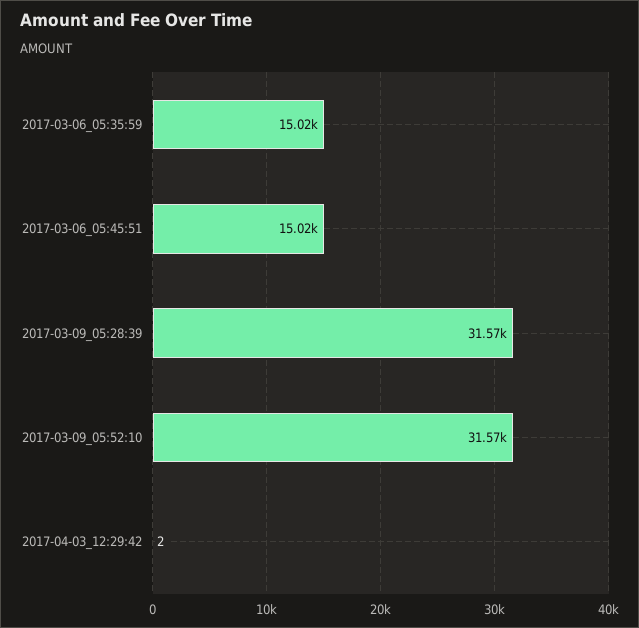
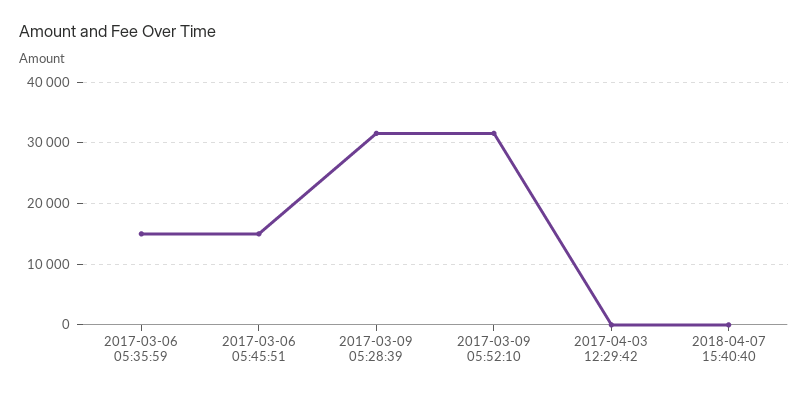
2018-04-07 15:40:40: none -> 0

